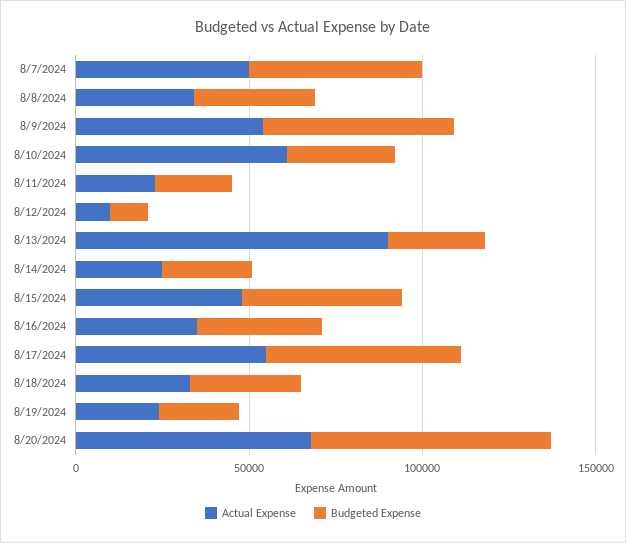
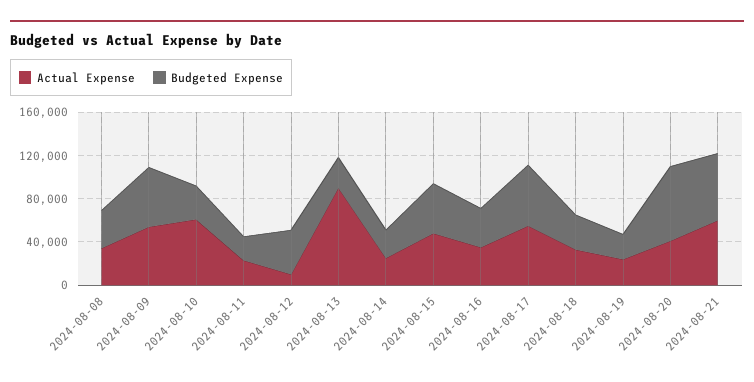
Actual Expense, 8/7/2024: 50000 -> none
Budgeted Expense, 8/7/2024: 50000 -> none
Budgeted Expense, 8/12/2024: 10000 -> 40000
Actual Expense, 8/20/2024: 70000 -> 40000
Actual Expense, 2024-08-21: none -> 60000
Budgeted Expense, 2024-08-21: none -> 60000

